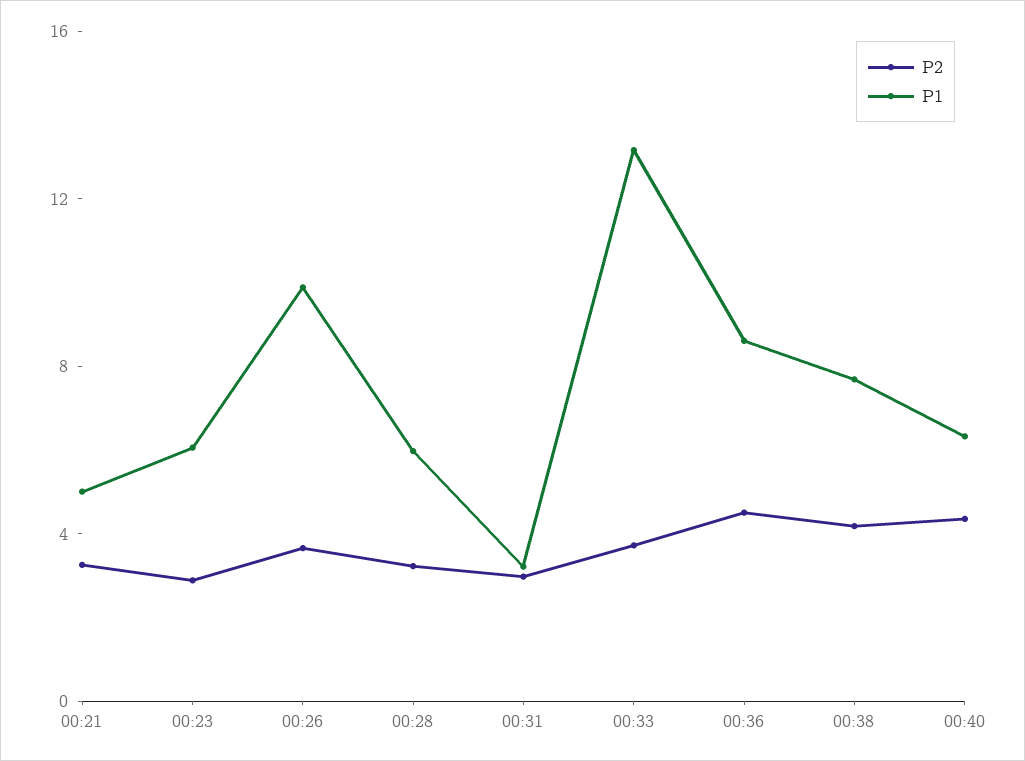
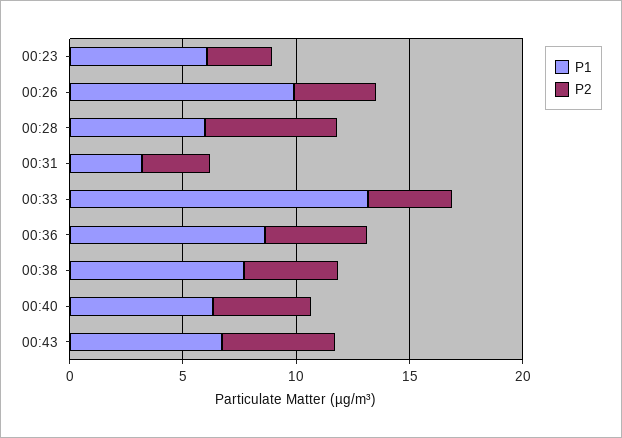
P2, 00:21: 3 -> none
P1, 00:21: 5 -> none
P2, 00:28: 3 -> 6
P1, 00:43: none -> 7
P2, 00:43: none -> 5

